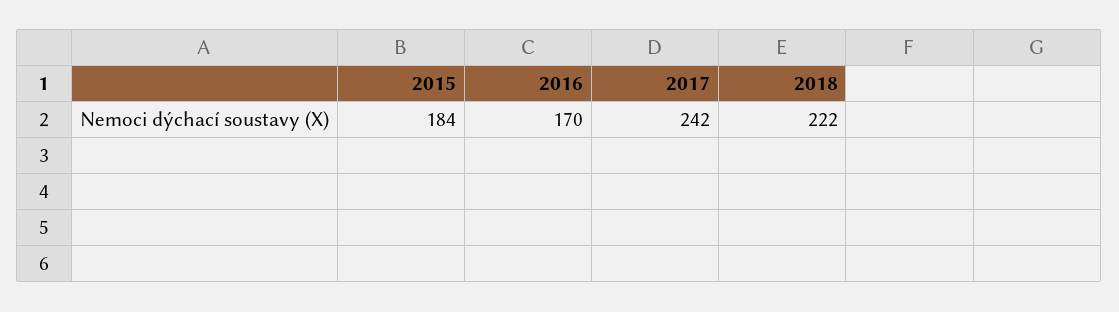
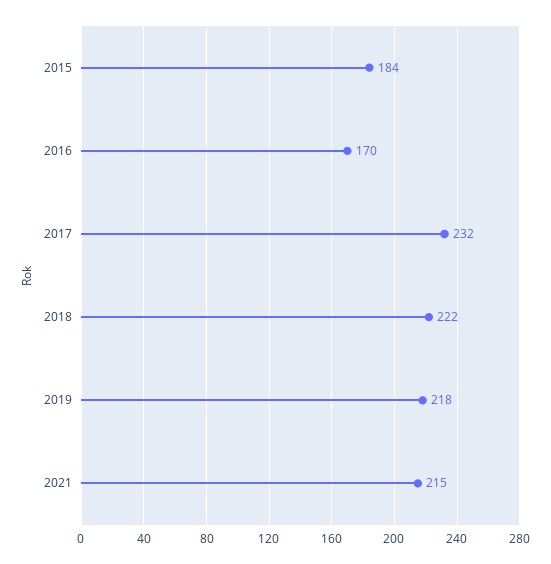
2017: 242 -> 232
2019: none -> 218
2021: none -> 215

